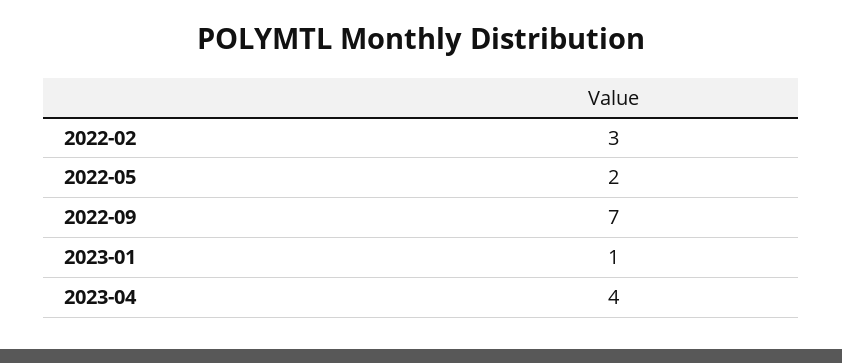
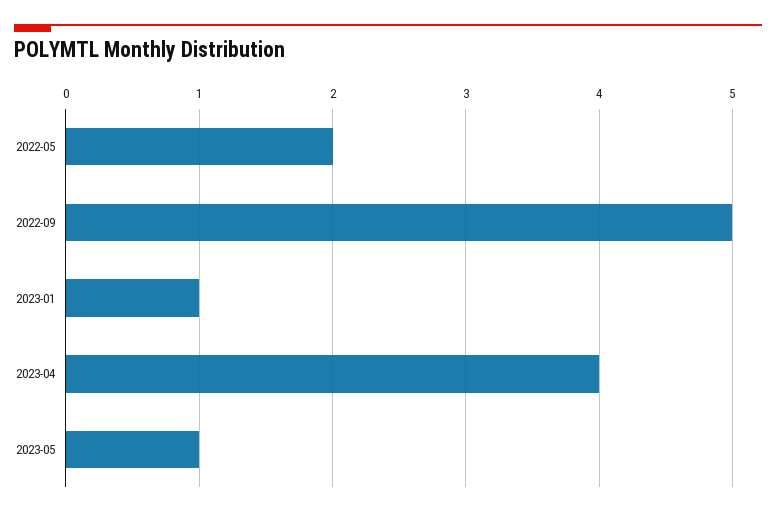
2022-02: 3 -> none
2022-09: 7 -> 5
2023-05: none -> 1

